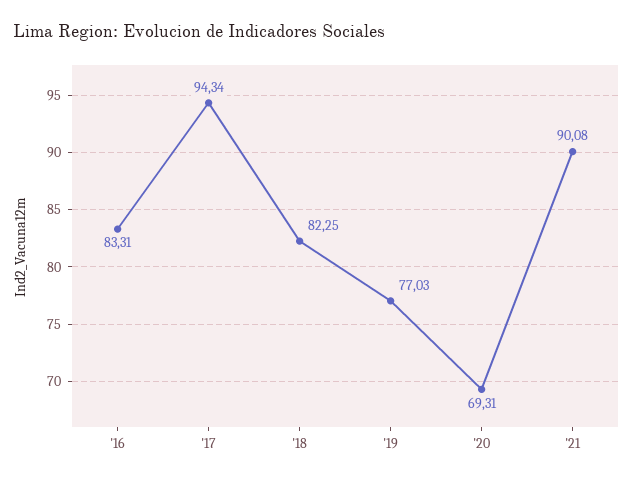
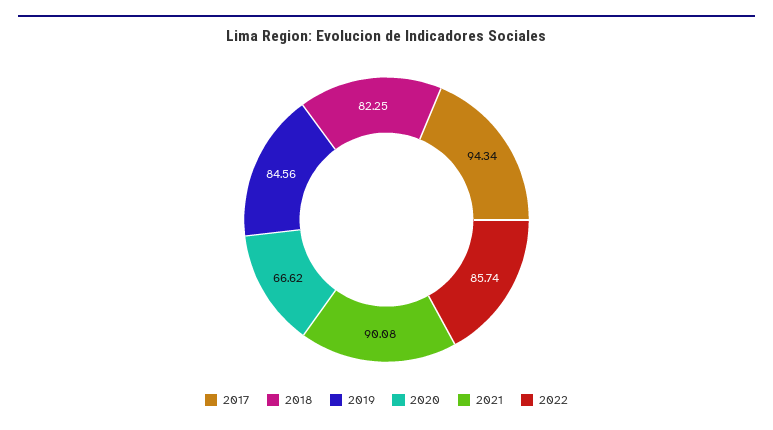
'16: 83.31 -> none
'19: 77.03 -> 84.56
'20: 69.31 -> 66.62
2022: none -> 85.74

